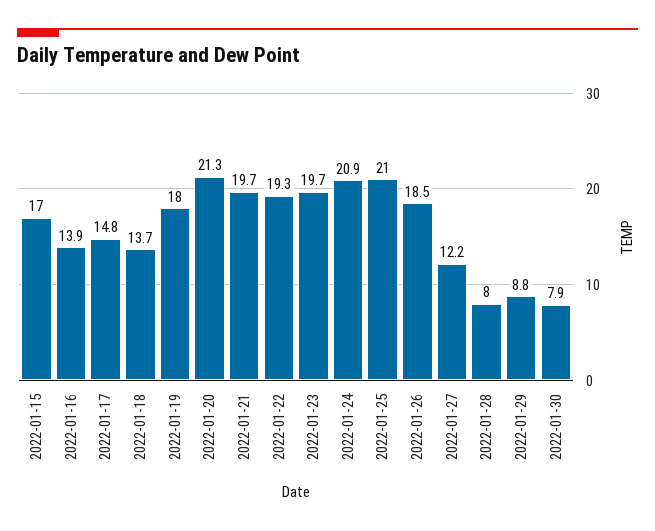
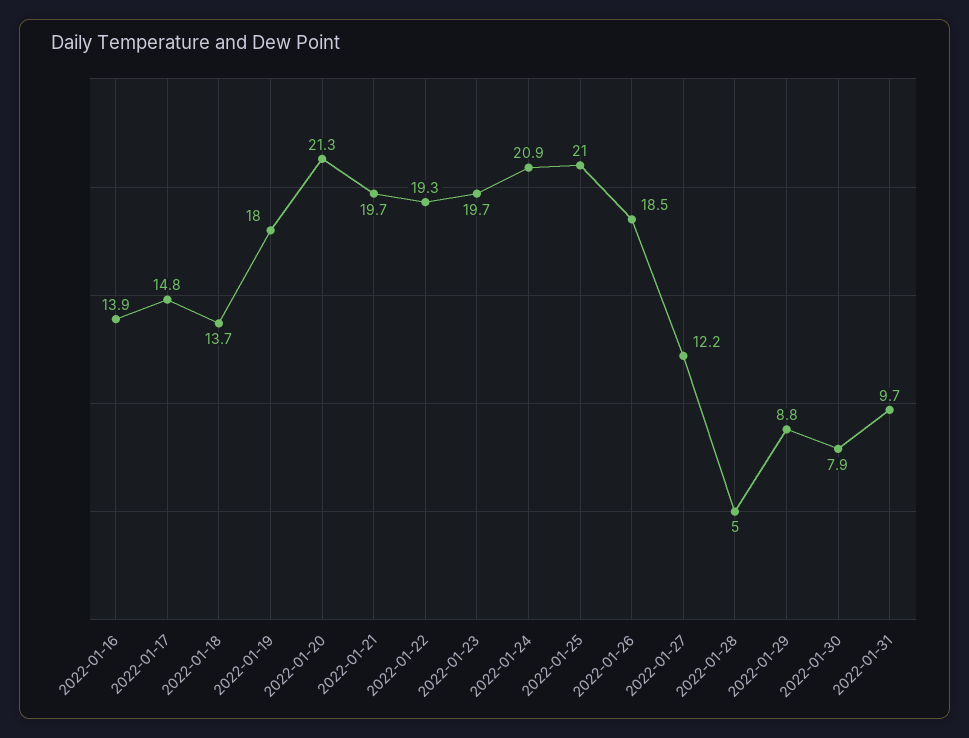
2022-01-15: 17 -> none
2022-01-28: 8 -> 5
2022-01-31: none -> 9.7

